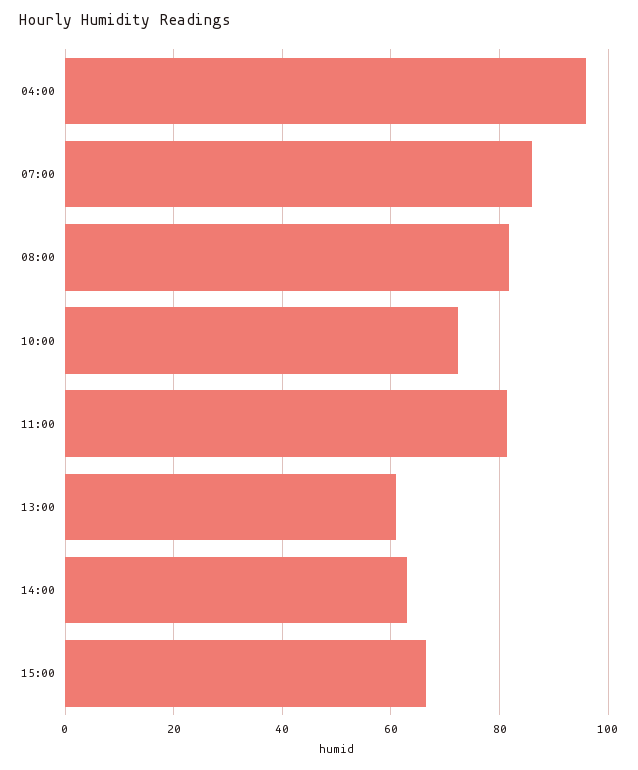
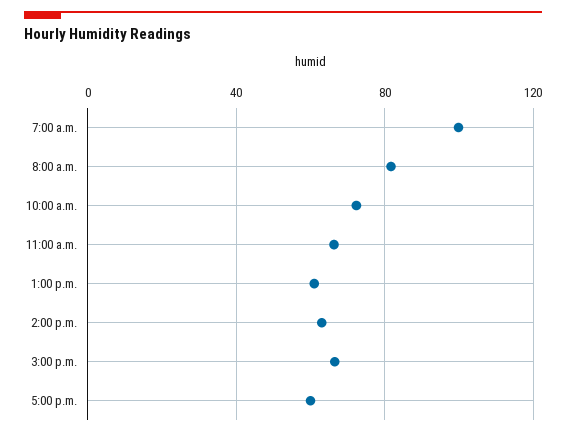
04:00: 96 -> none
07:00: 86 -> 100
11:00: 82 -> 65
5:00 p.m.: none -> 60

